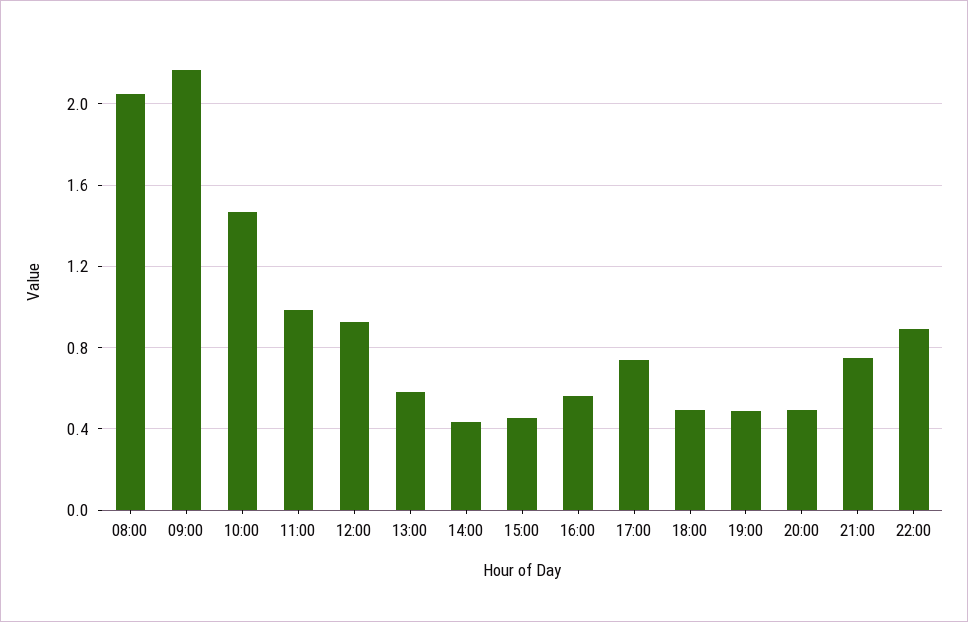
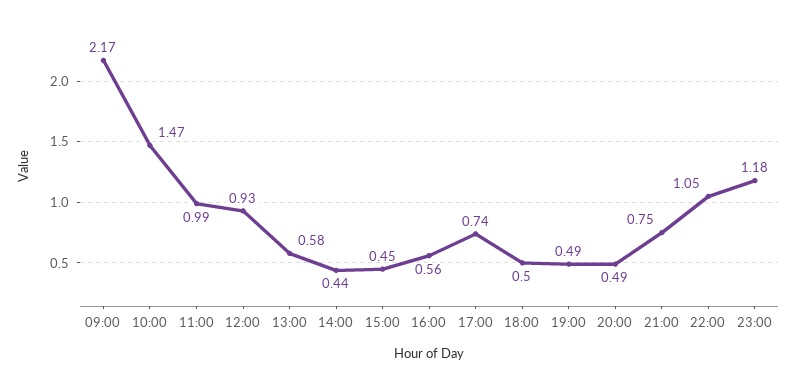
08:00: 2.05 -> none
22:00: 0.9 -> 1.05
23:00: none -> 1.18

